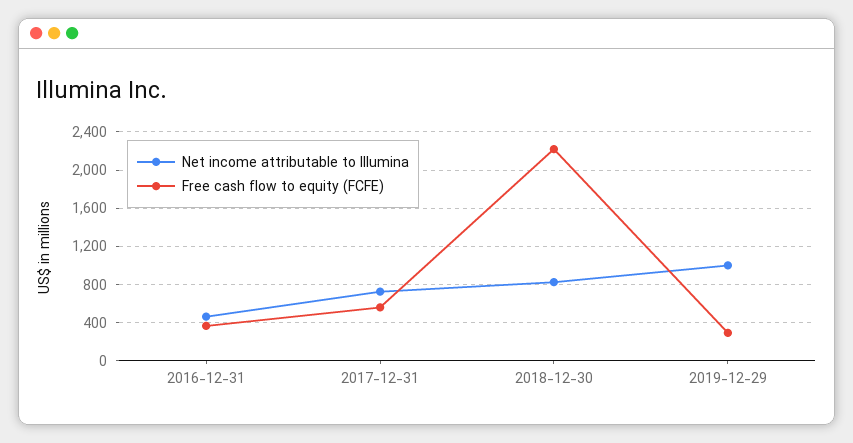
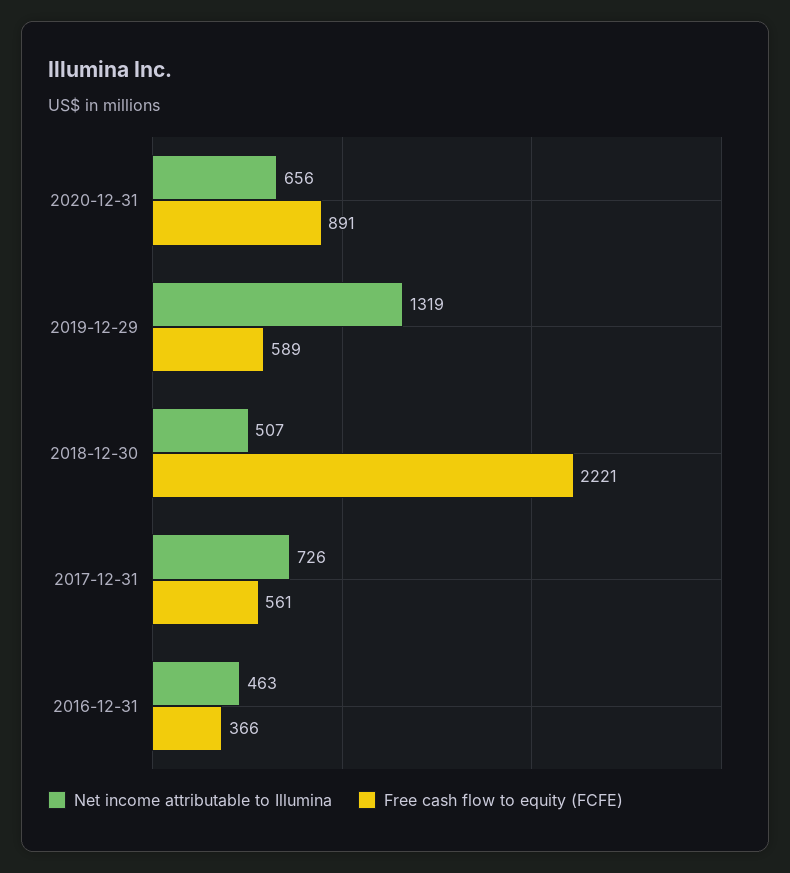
Net income attributable to Illumina, 2018-12-30: 800 -> 507
Net income attributable to Illumina, 2019-12-29: 1000 -> 1319
Free cash flow to equity (FCFE), 2019-12-29: 300 -> 589
Net income attributable to Illumina, 2020-12-31: none -> 656
Free cash flow to equity (FCFE), 2020-12-31: none -> 891

